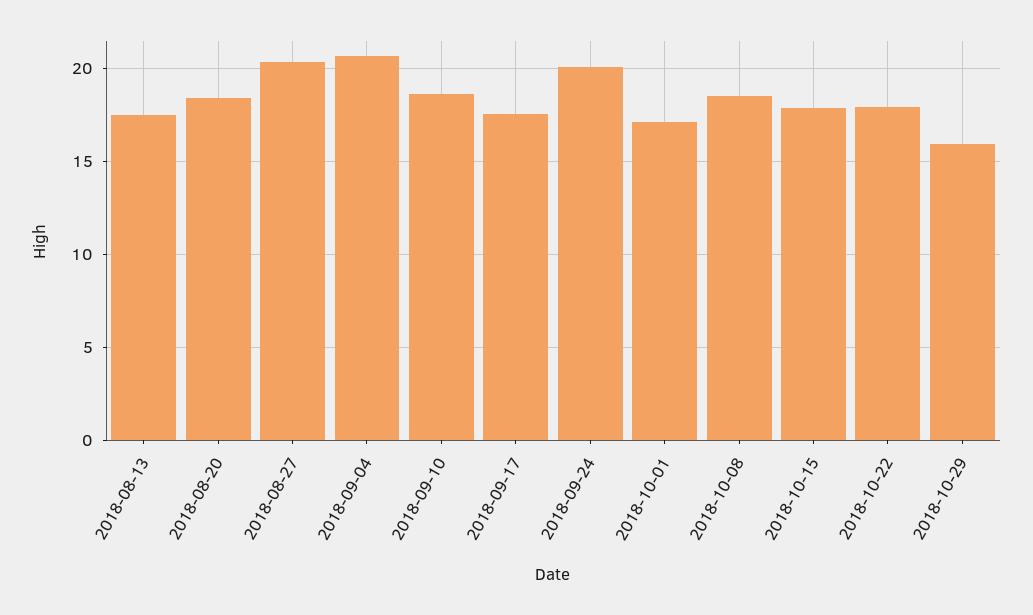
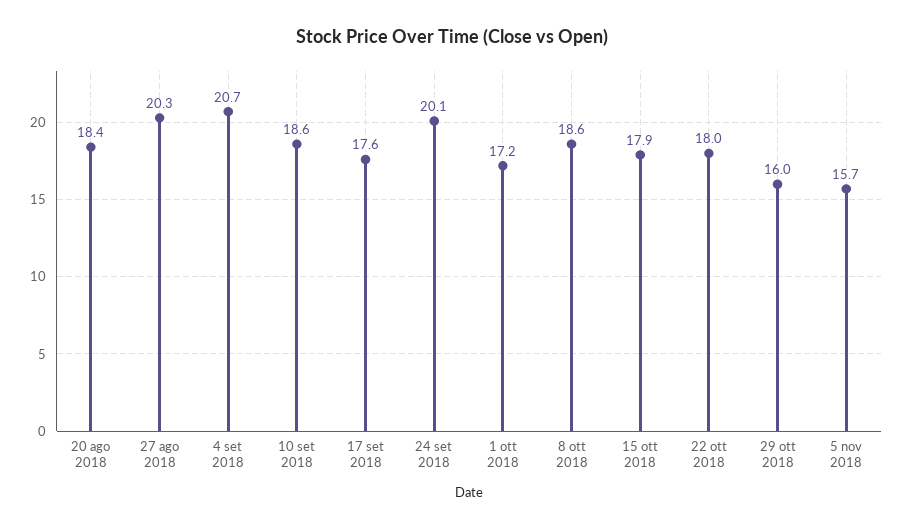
2018-08-13: 17.5 -> none
5 nov 2018: none -> 15.7

